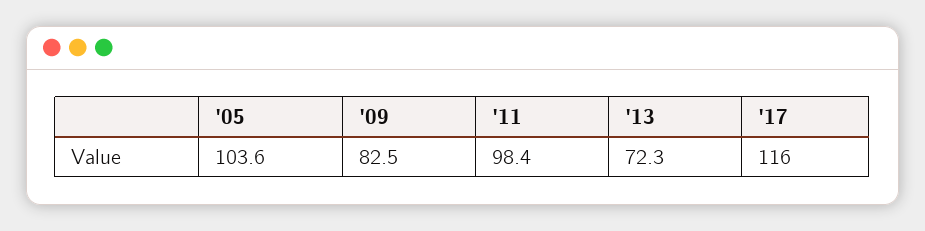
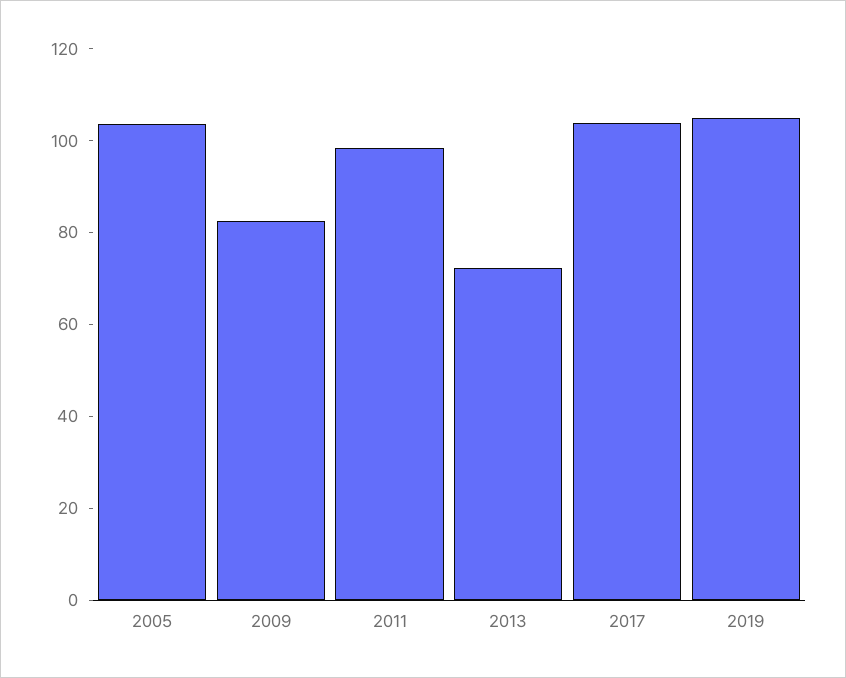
'17: 116 -> 105
2019: none -> 105

